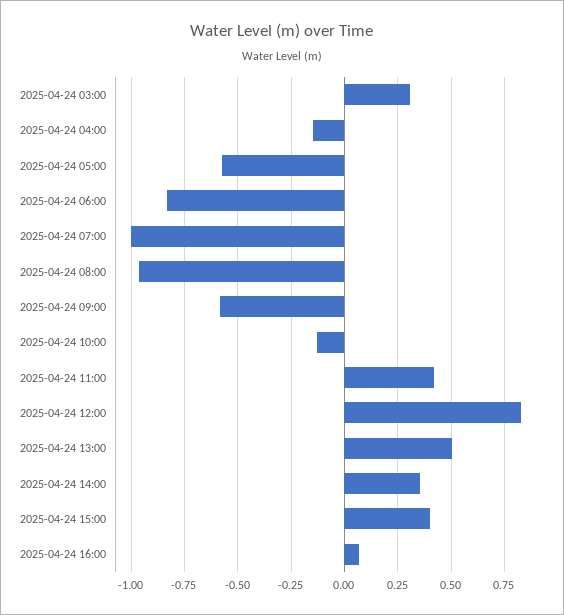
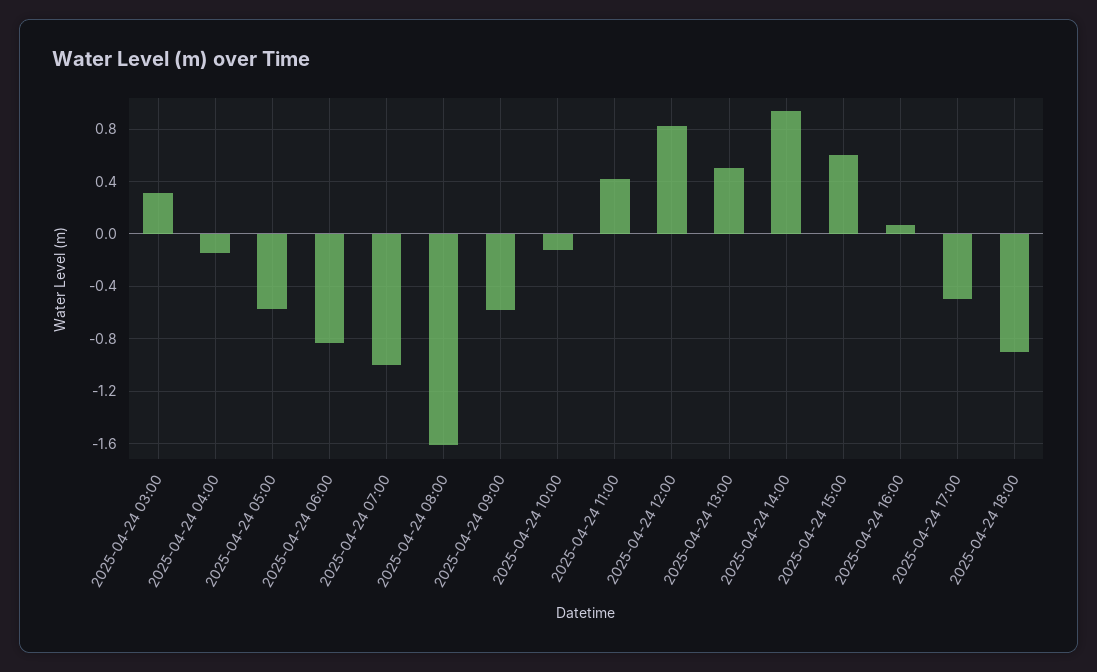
2025-04-24 08:00: -0.95 -> -1.6
2025-04-24 14:00: 0.35 -> 0.95
2025-04-24 15:00: 0.4 -> 0.6
2025-04-24 17:00: none -> -0.5
2025-04-24 18:00: none -> -0.9

